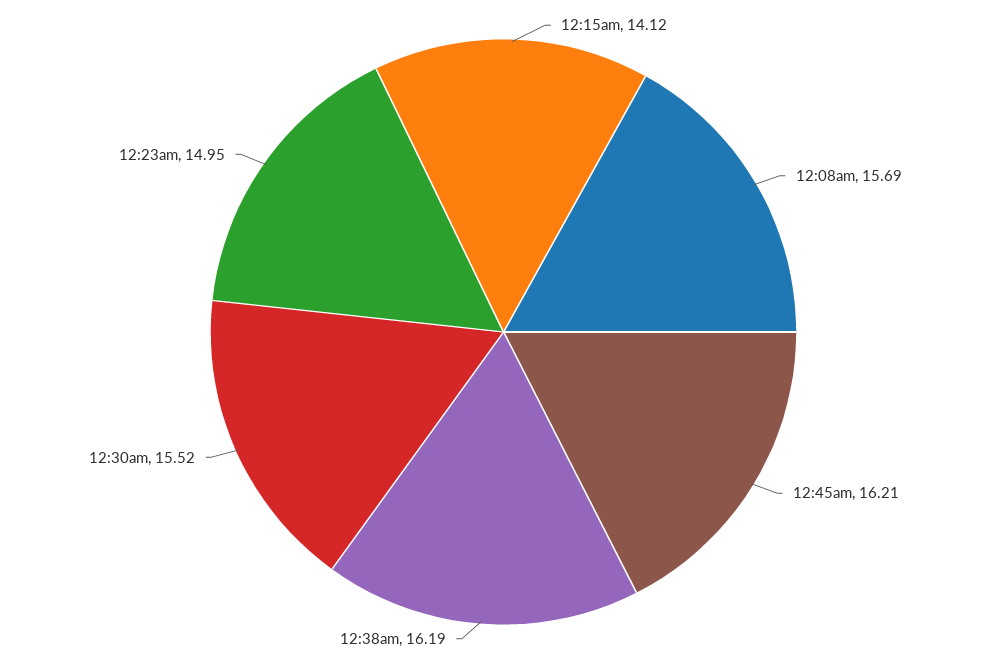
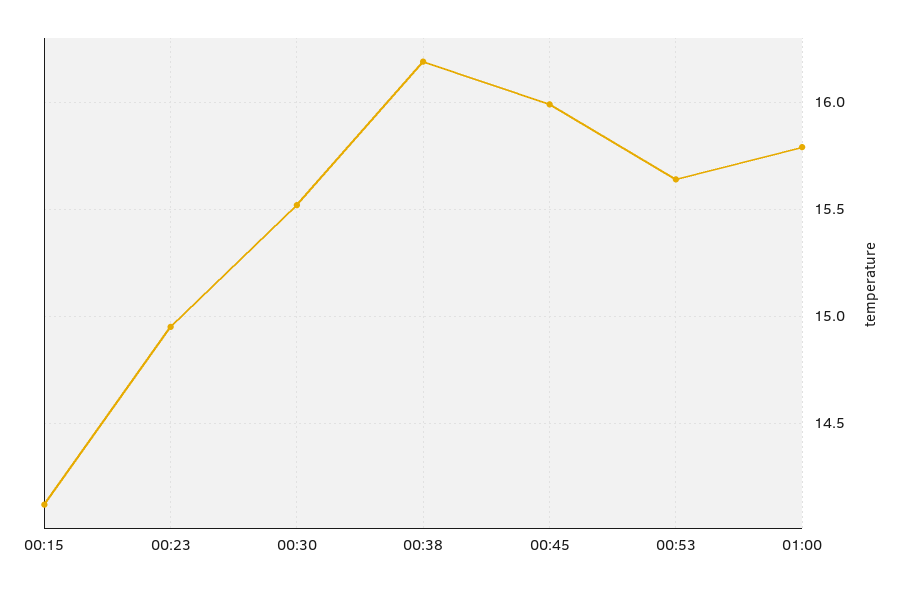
12:08am: 15.69 -> none
12:45am: 16.21 -> 16
00:53: none -> 15.65
01:00: none -> 15.8

